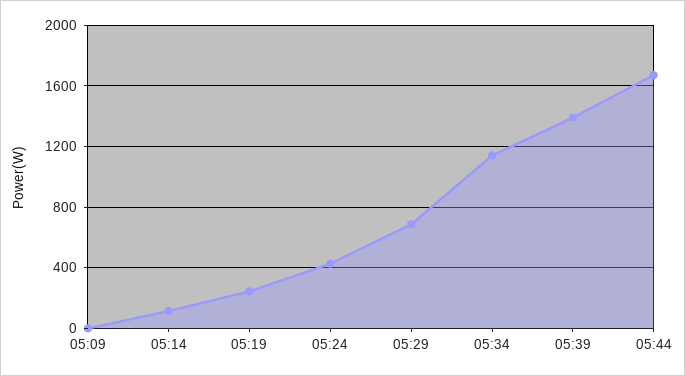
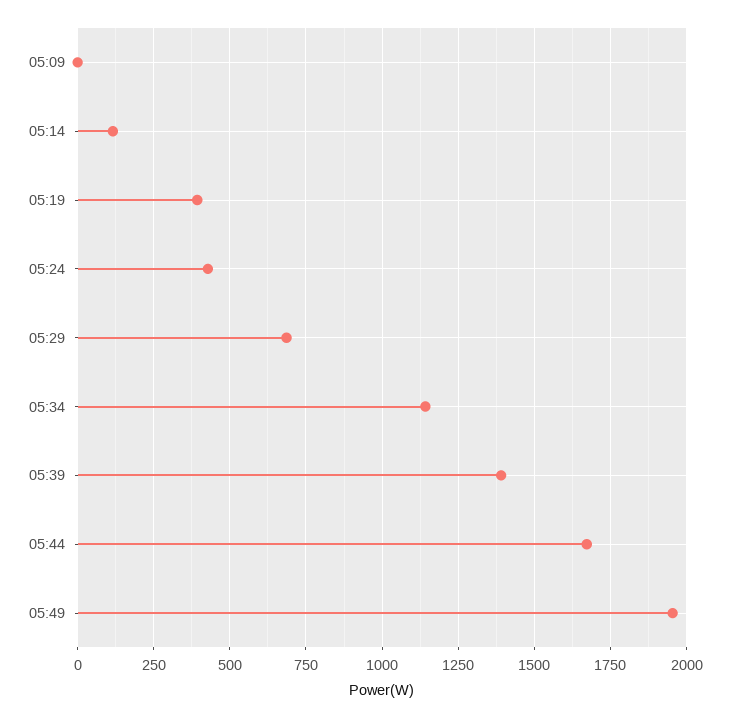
05:19: 250 -> 400
05:49: none -> 1950

